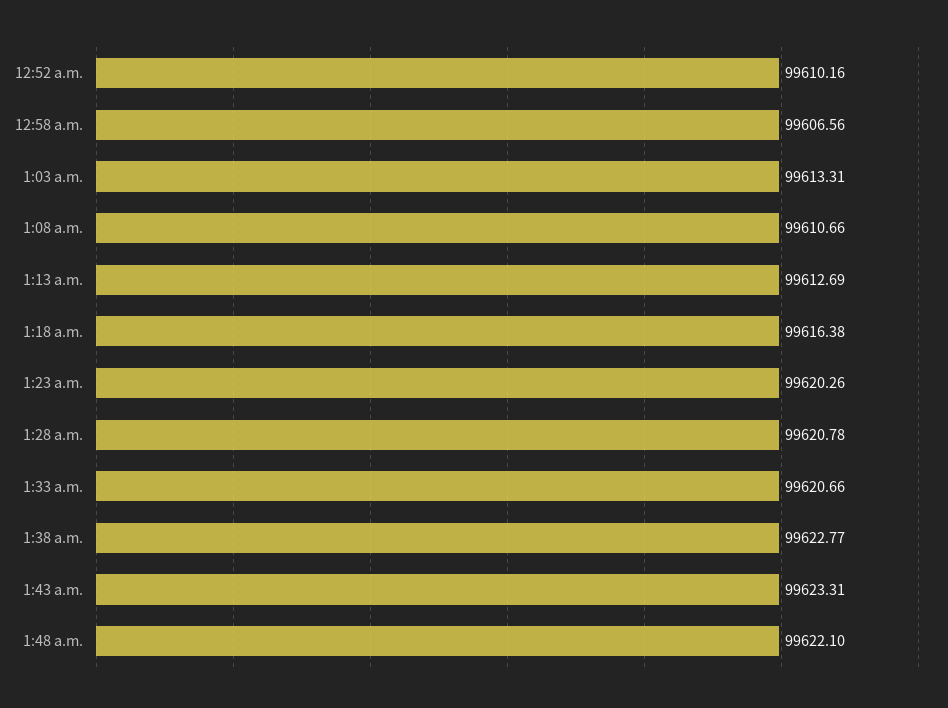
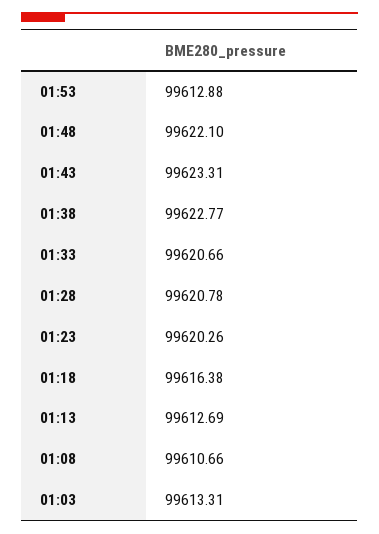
12:52 a.m.: 99610.16 -> none
12:58 a.m.: 99606.56 -> none
01:53: none -> 99612.88

